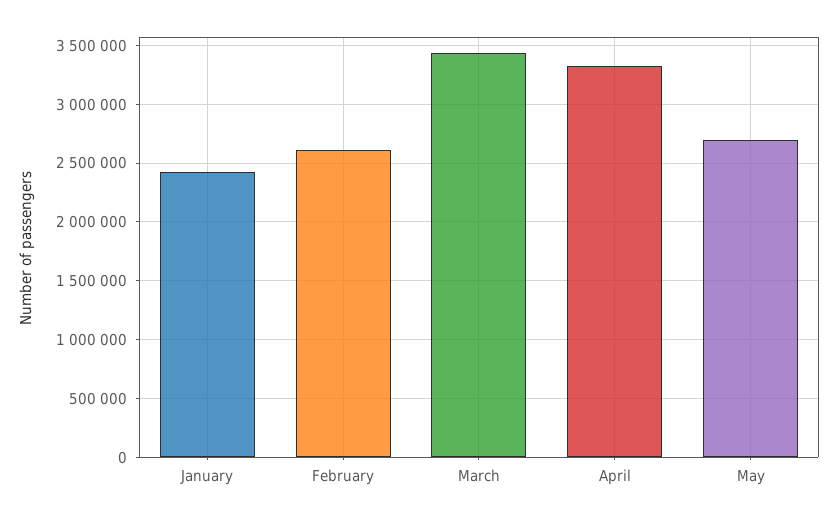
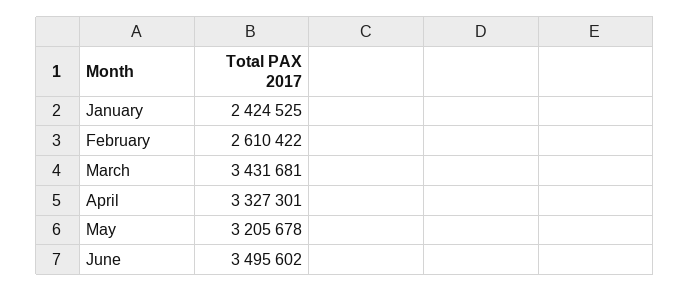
May: 2700000 -> 3205678
June: none -> 3495602

